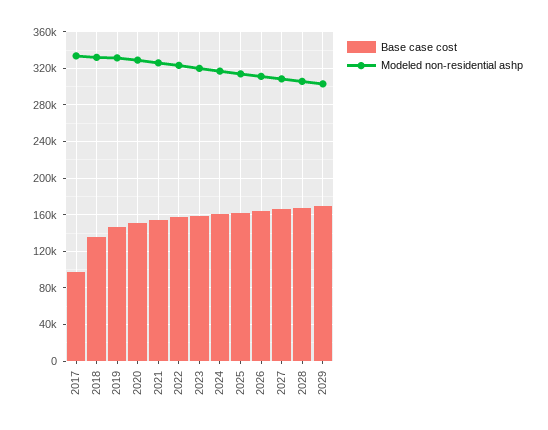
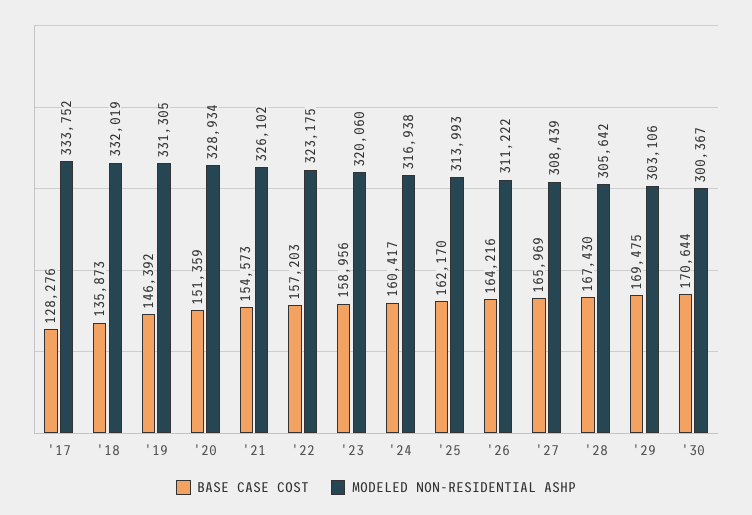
Base case cost, 2017: 100000 -> 128276
Base case cost, '30: none -> 170644
Modeled non-residential ashp, '30: none -> 300367

